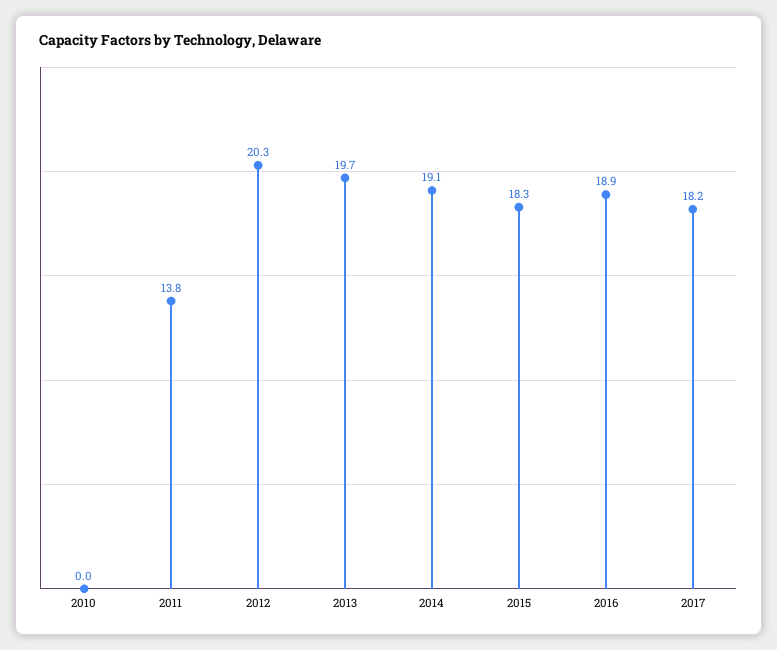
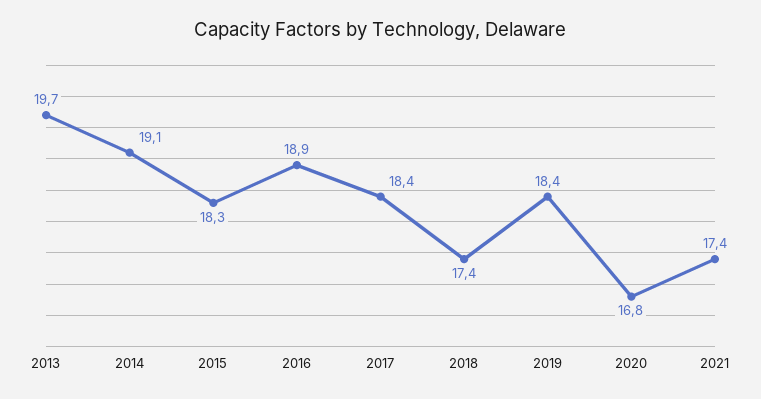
2010: 0 -> none
2011: 13.8 -> none
2012: 20.3 -> none
2017: 18.2 -> 18.4
2018: none -> 17.4
2019: none -> 18.4
2020: none -> 16.8
2021: none -> 17.4

